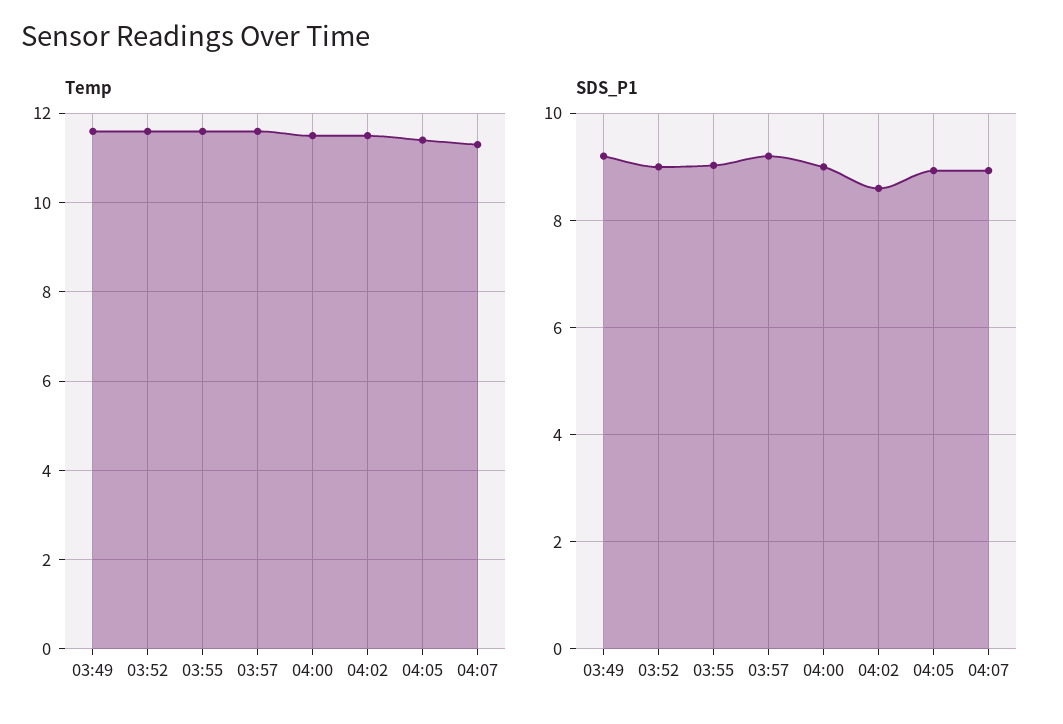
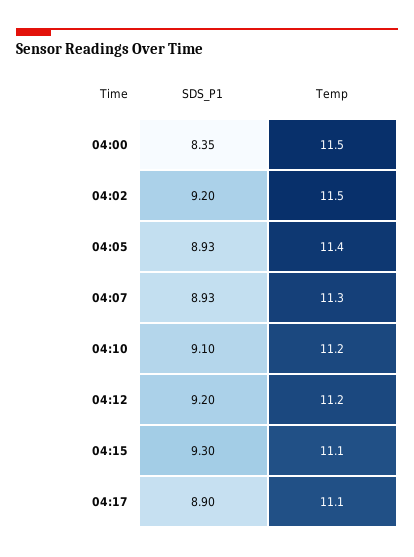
Temp, 03:49: 11.5 -> none
Temp, 03:52: 11.5 -> none
Temp, 03:55: 11.5 -> none
Temp, 03:57: 11.5 -> none
SDS_P1, 03:49: 9.2 -> none
SDS_P1, 03:52: 9 -> none
SDS_P1, 03:55: 9 -> none
SDS_P1, 03:57: 9.2 -> none
SDS_P1, 04:00: 9 -> 8.35
SDS_P1, 04:02: 8.6 -> 9.2
SDS_P1, 04:10: none -> 9.1
Temp, 04:10: none -> 11.2
SDS_P1, 04:12: none -> 9.2
Temp, 04:12: none -> 11.2
SDS_P1, 04:15: none -> 9.3
Temp, 04:15: none -> 11.1
SDS_P1, 04:17: none -> 8.9
Temp, 04:17: none -> 11.1

